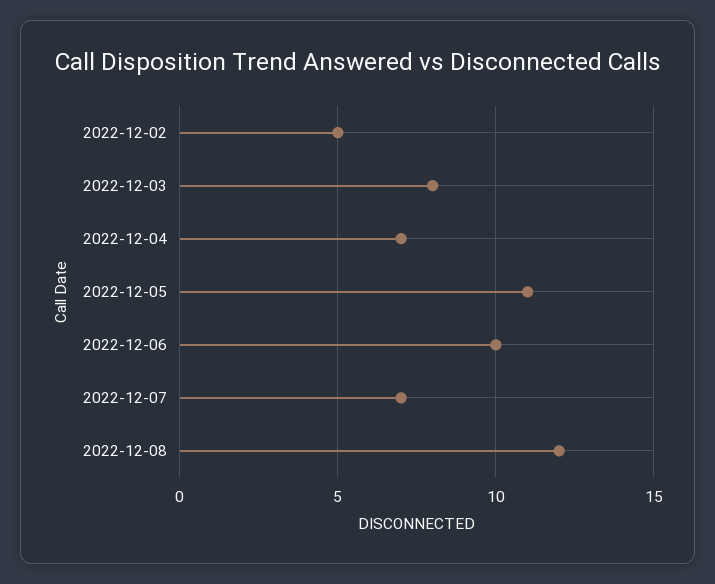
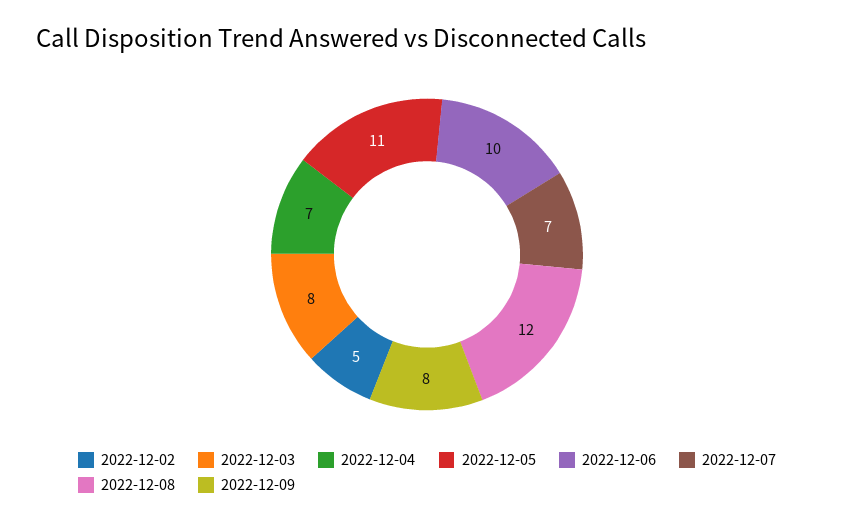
2022-12-09: none -> 8

